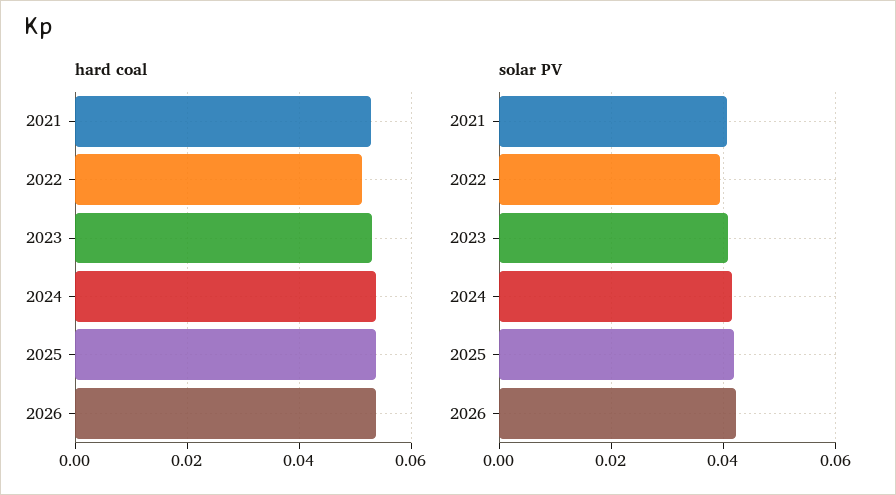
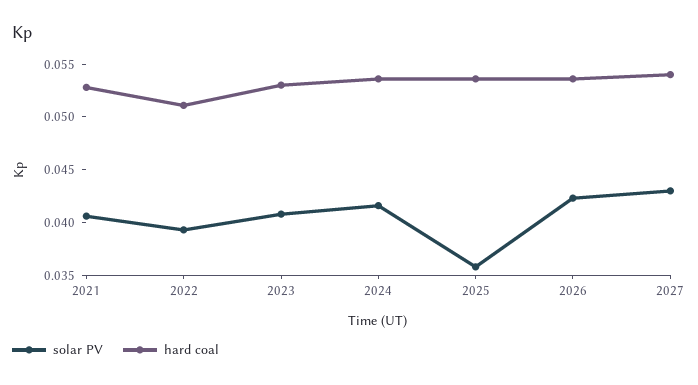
solar PV, 2025: 0.042 -> 0.036
solar PV, 2027: none -> 0.043
hard coal, 2027: none -> 0.054

